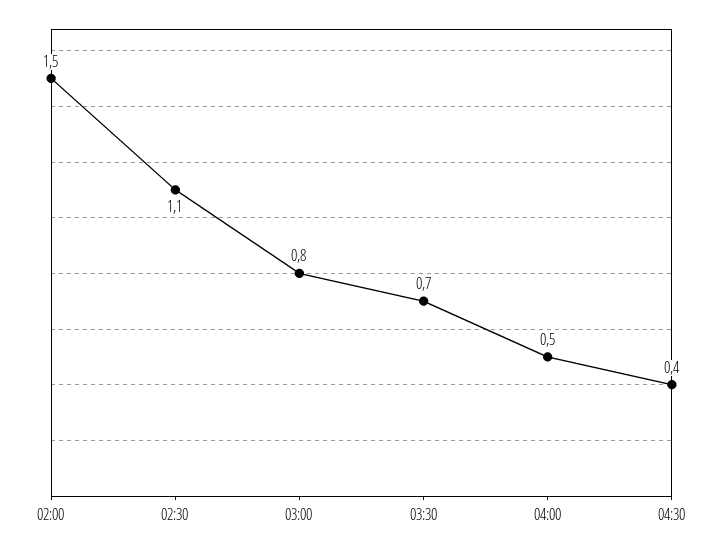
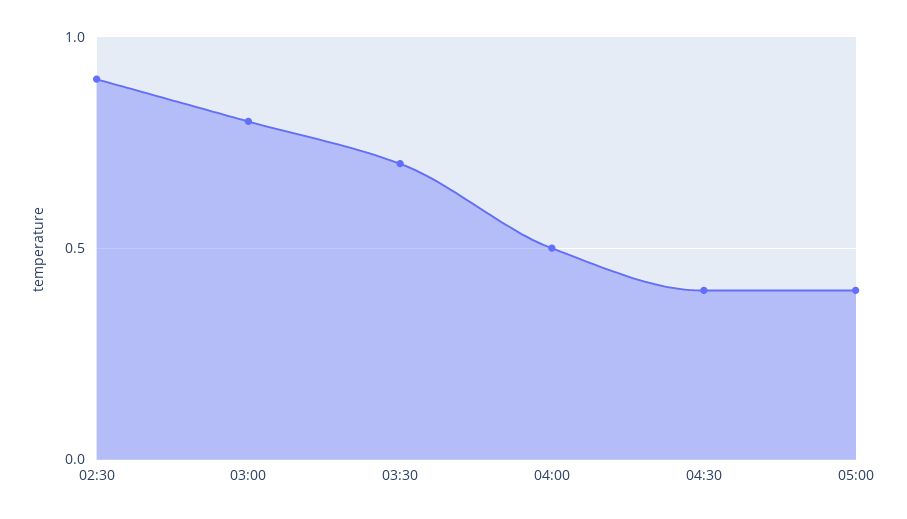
02:00: 1.5 -> none
02:30: 1.1 -> 0.9
05:00: none -> 0.4

